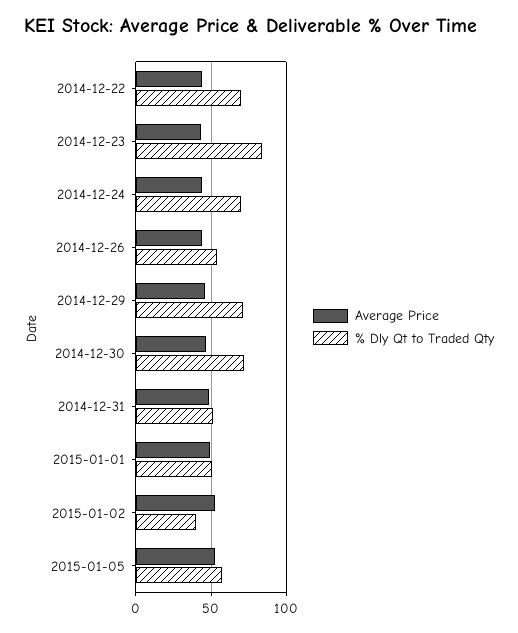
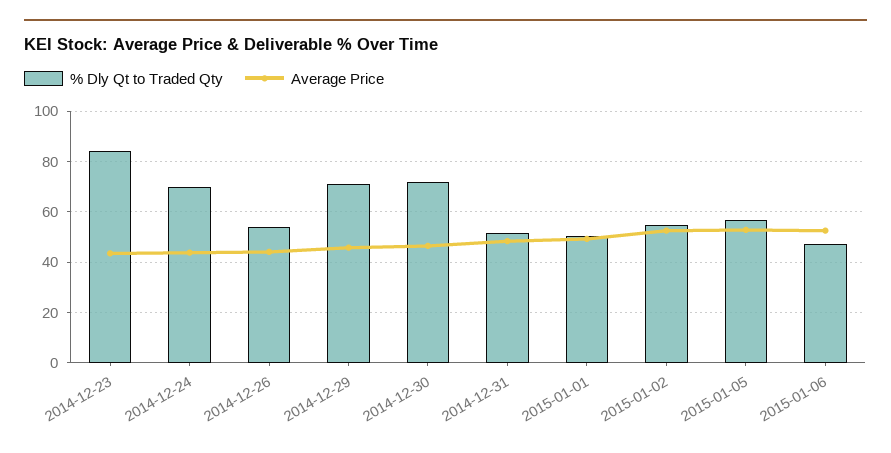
Average Price, 2014-12-22: 45 -> none
% Dly Qt to Traded Qty, 2014-12-22: 70 -> none
% Dly Qt to Traded Qty, 2015-01-02: 40 -> 55
% Dly Qt to Traded Qty, 2015-01-06: none -> 47.5
Average Price, 2015-01-06: none -> 52.5

